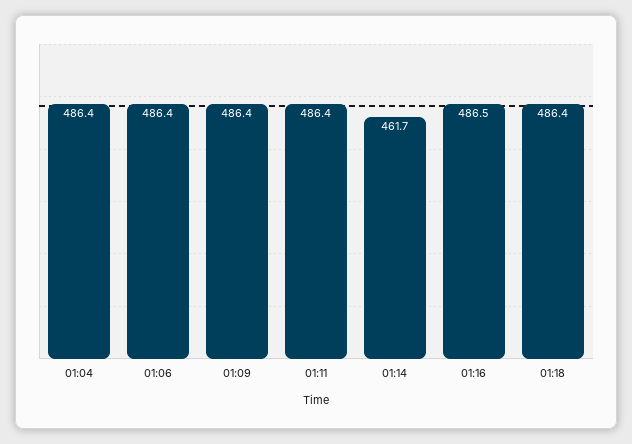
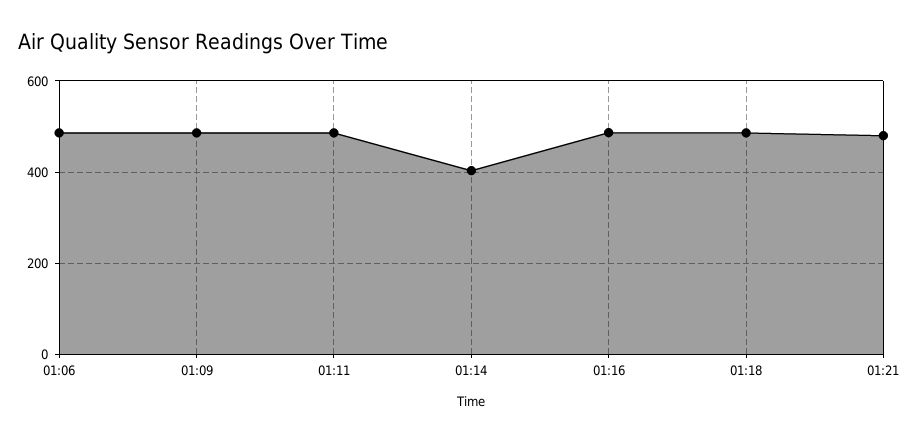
01:04: 486.4 -> none
01:14: 461.7 -> 400
01:21: none -> 480

